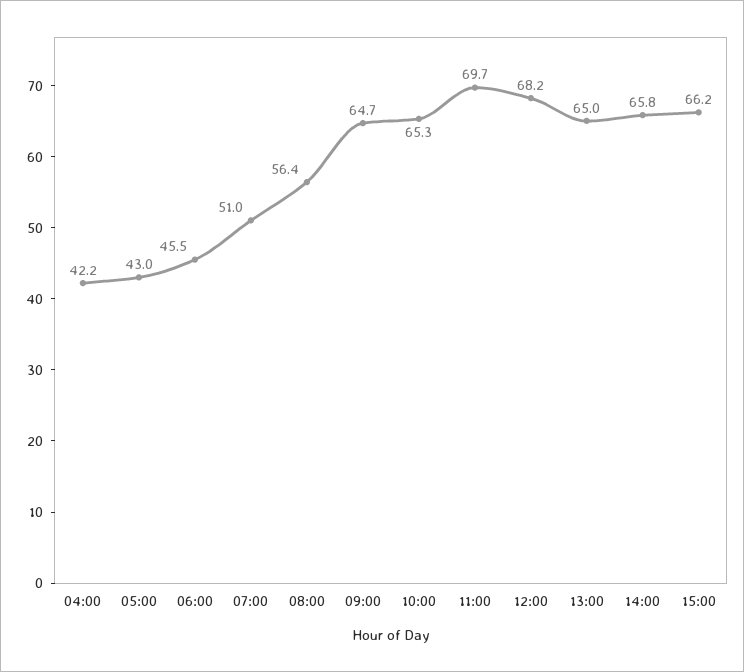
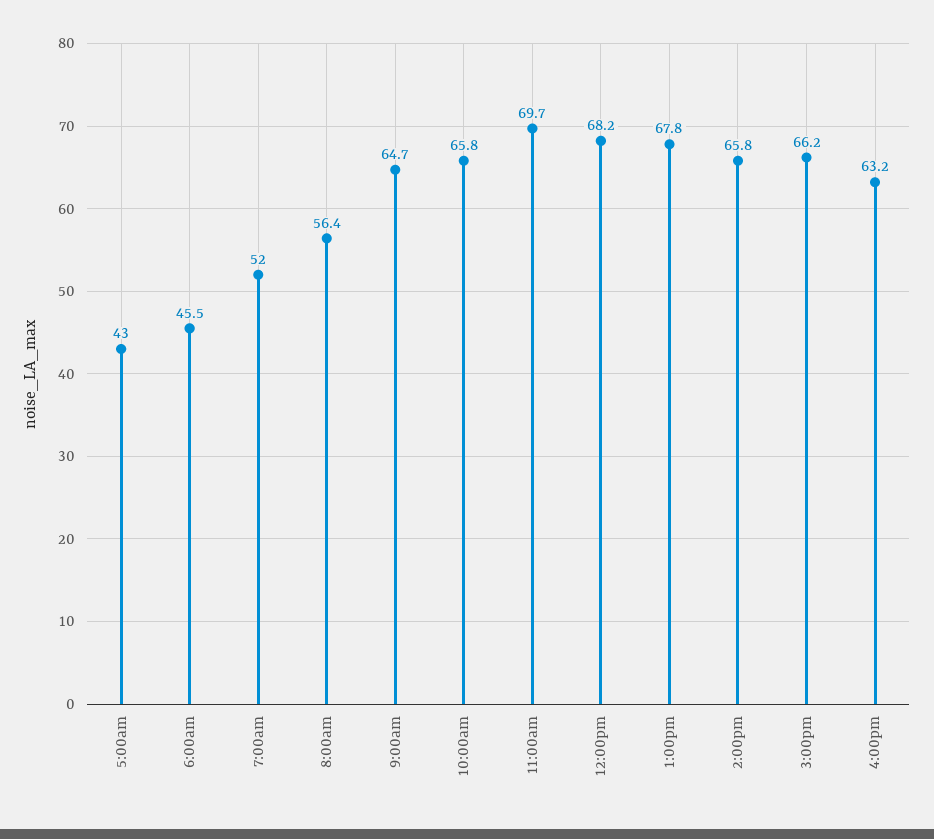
04:00: 42.2 -> none
07:00: 51 -> 52
10:00: 65.3 -> 65.8
13:00: 65 -> 67.8
4:00pm: none -> 63.2

